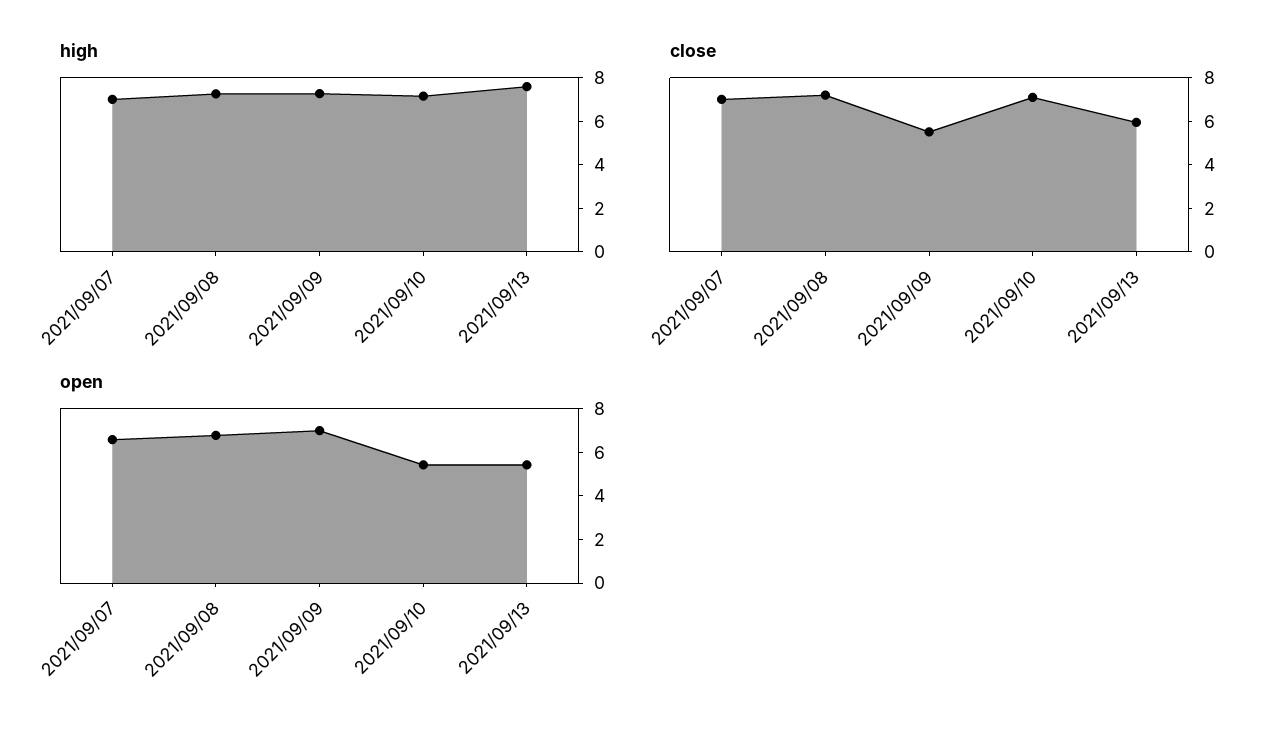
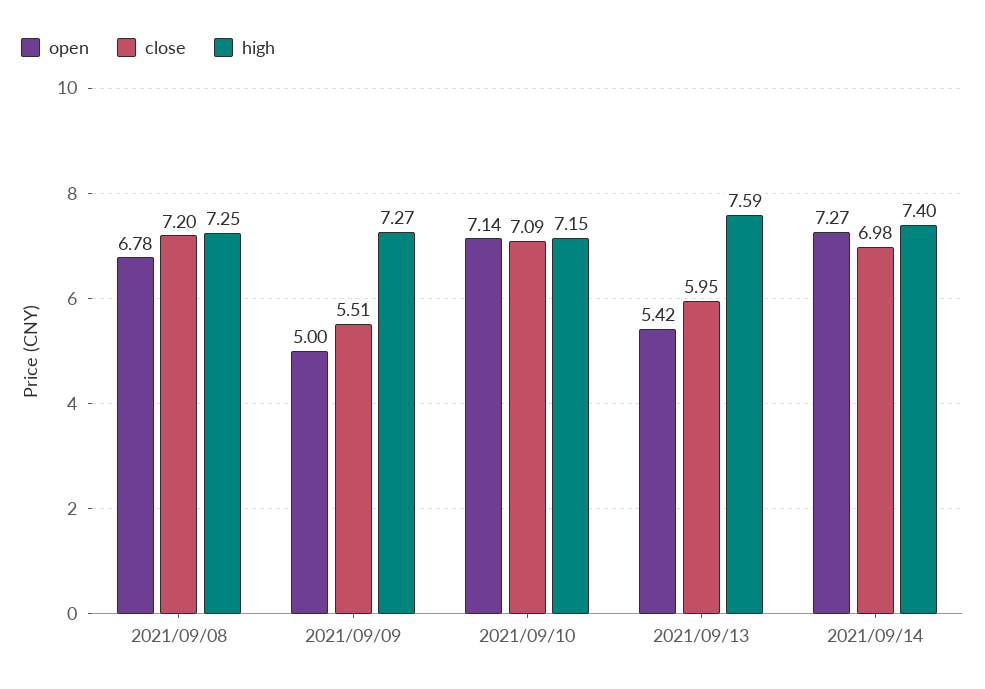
high, 2021/09/07: 7 -> none
close, 2021/09/07: 7 -> none
open, 2021/09/07: 6.5 -> none
open, 2021/09/09: 7 -> 5
open, 2021/09/10: 5.5 -> 7.14
open, 2021/09/14: none -> 7.27
close, 2021/09/14: none -> 6.98
high, 2021/09/14: none -> 7.4

